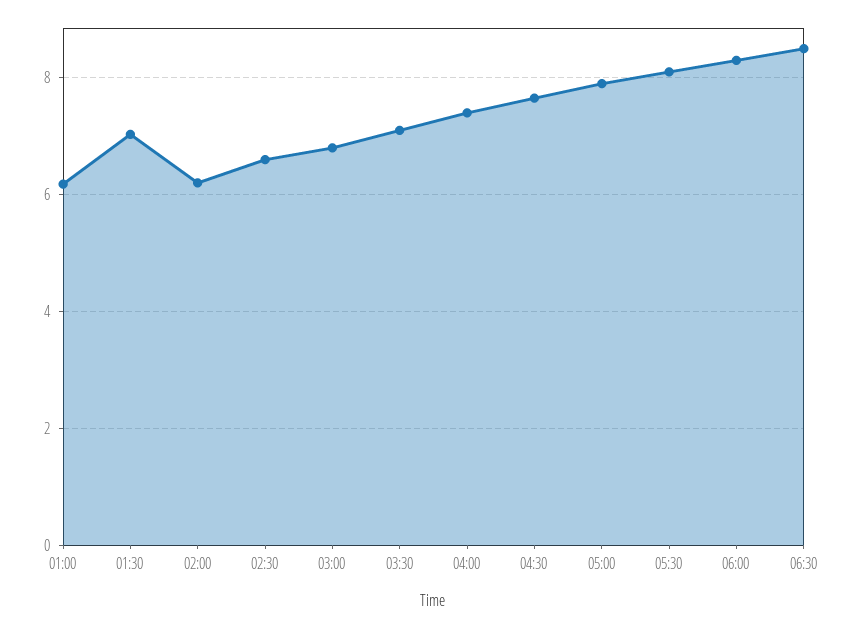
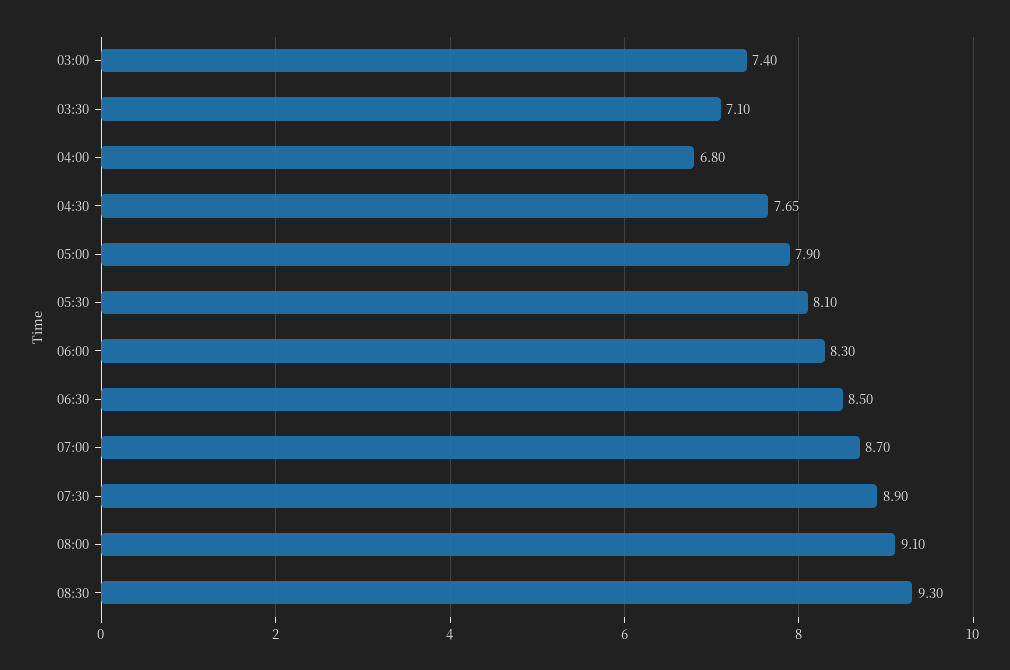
01:00: 6.2 -> none
01:30: 7 -> none
02:00: 6.2 -> none
02:30: 6.6 -> none
03:00: 6.8 -> 7.4
04:00: 7.4 -> 6.8
07:00: none -> 8.7
07:30: none -> 8.9
08:00: none -> 9.1
08:30: none -> 9.3

